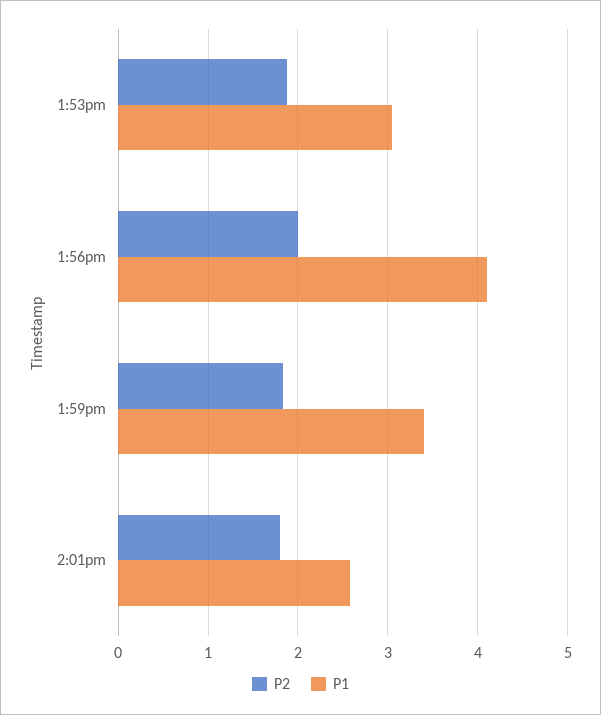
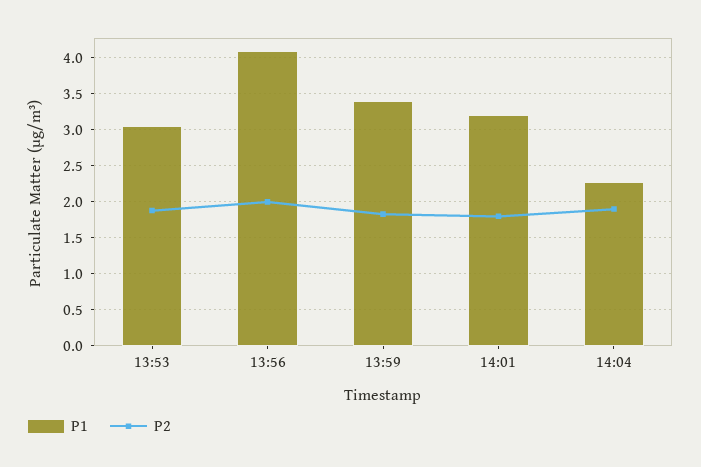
P1, 2:01pm: 2.6 -> 3.2
P1, 14:04: none -> 2.3
P2, 14:04: none -> 1.9

